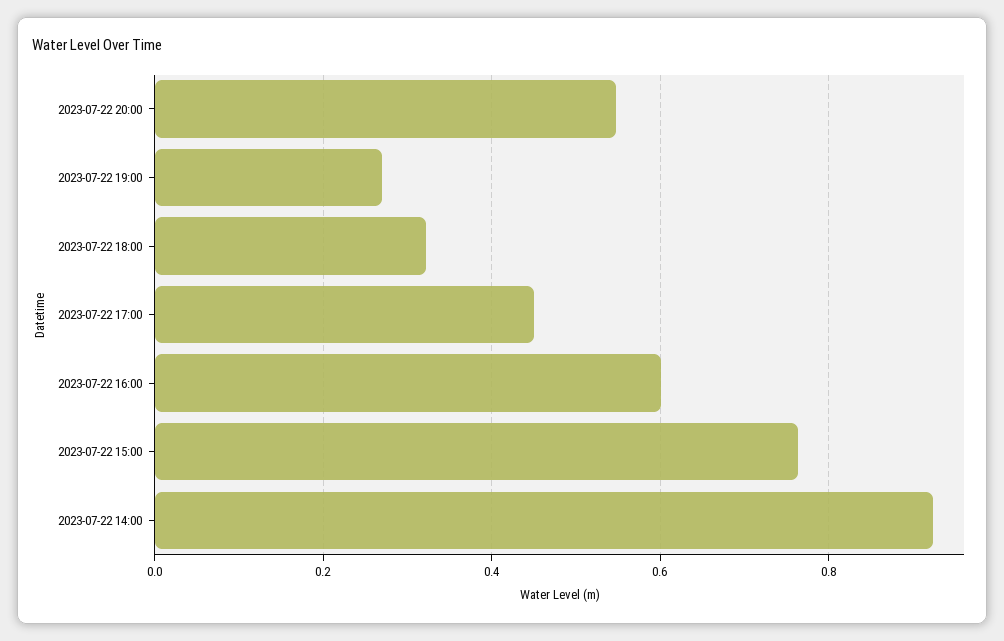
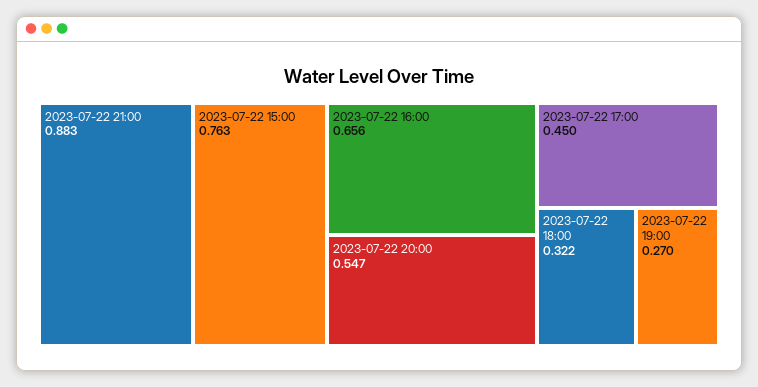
2023-07-22 16:00: 0.6 -> 0.656
2023-07-22 14:00: 0.92 -> none
2023-07-22 21:00: none -> 0.883

